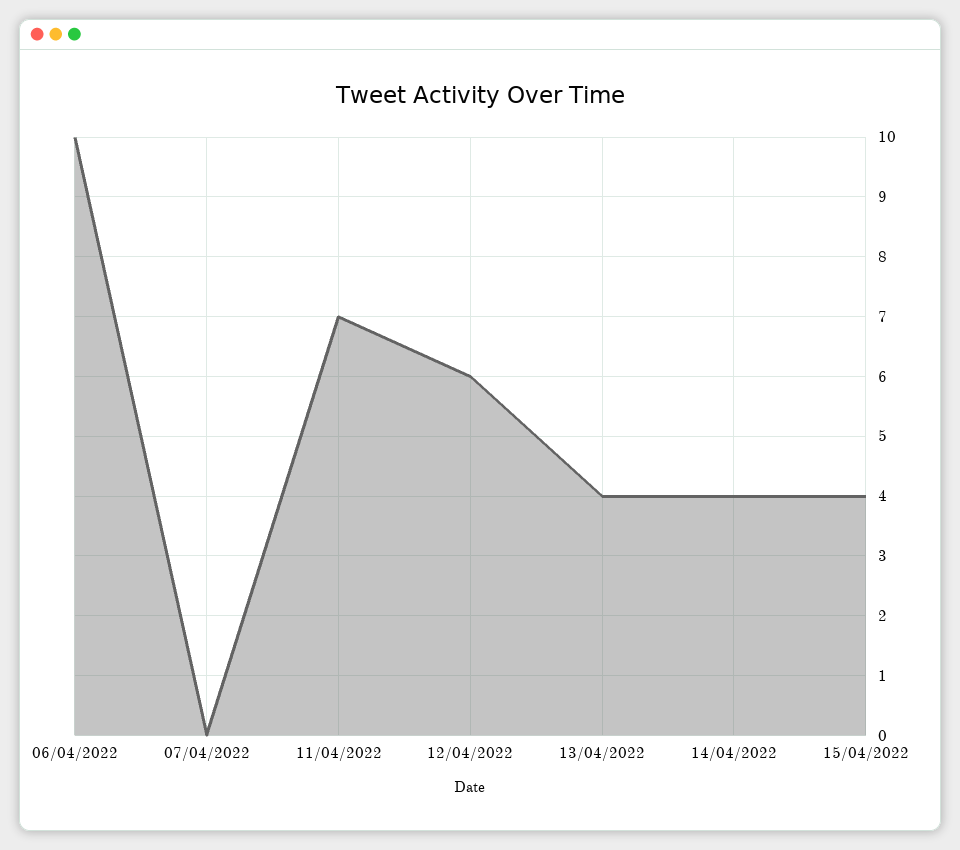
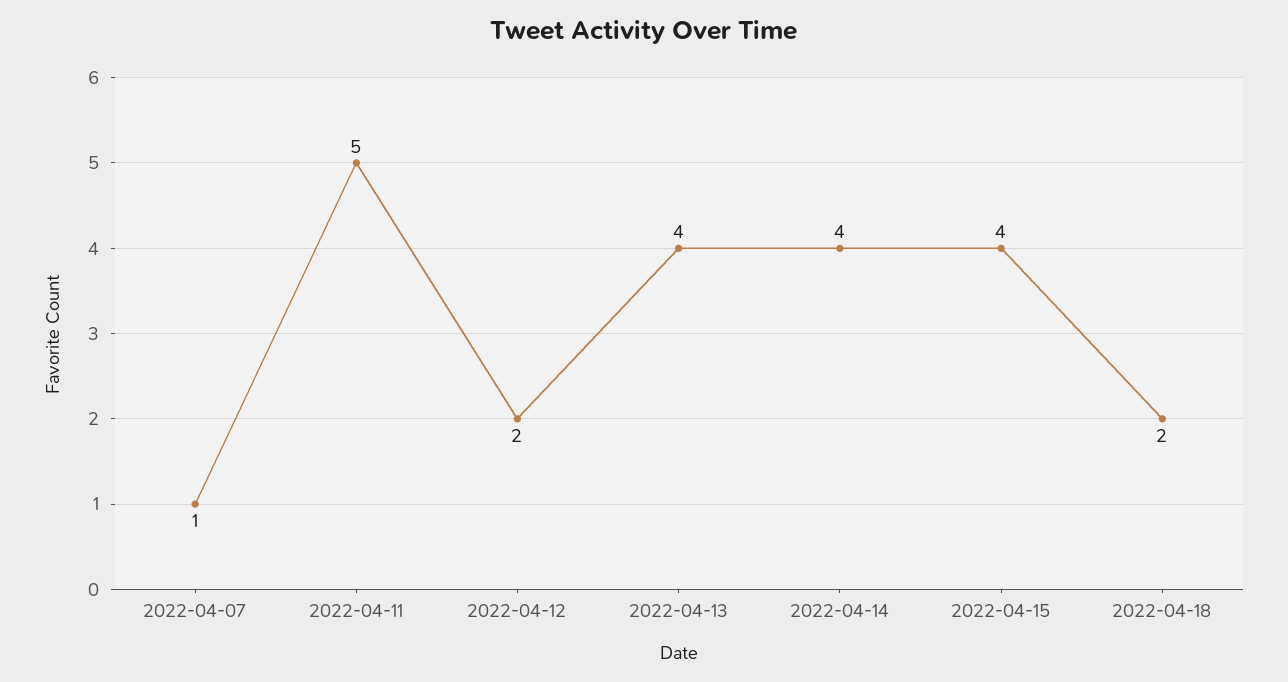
06/04/2022: 10 -> none
07/04/2022: 0 -> 1
11/04/2022: 7 -> 5
12/04/2022: 6 -> 2
2022-04-18: none -> 2

